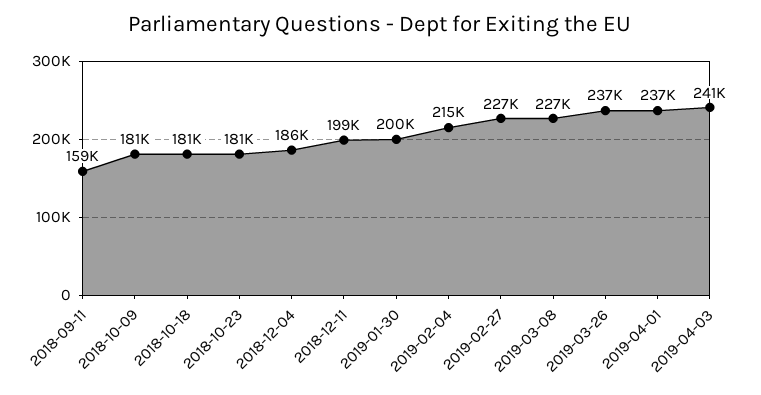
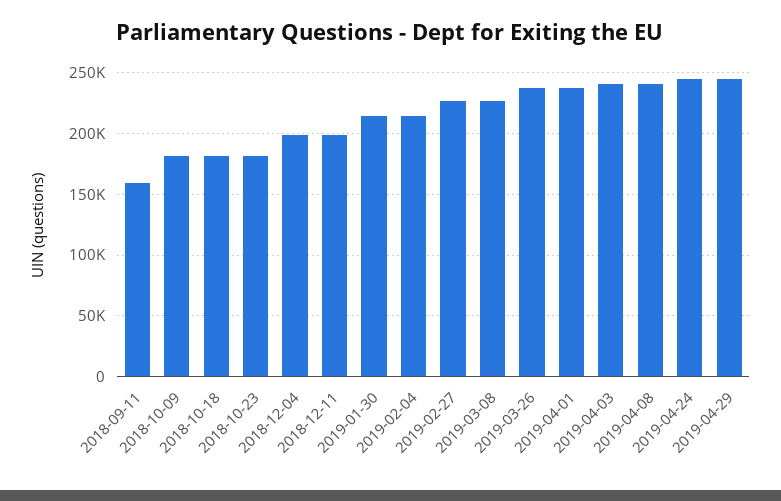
2018-12-04: 186000 -> 200000
2019-01-30: 200000 -> 215000
2019-04-08: none -> 240000
2019-04-24: none -> 245000
2019-04-29: none -> 245000

